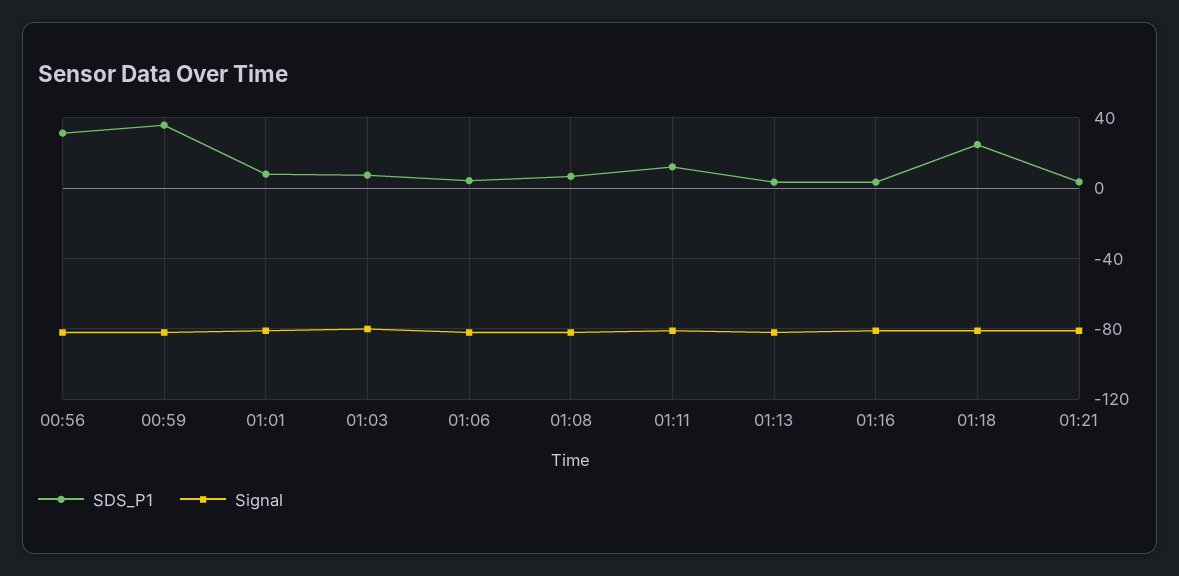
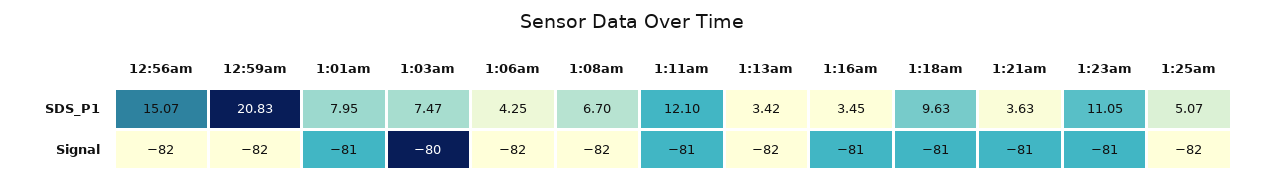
SDS_P1, 00:56: 30 -> 15.07
SDS_P1, 00:59: 35 -> 20.83
SDS_P1, 01:18: 25 -> 9.63
SDS_P1, 1:23am: none -> 11.05
SDS_P1, 1:25am: none -> 5.07
Signal, 1:23am: none -> -81
Signal, 1:25am: none -> -82

